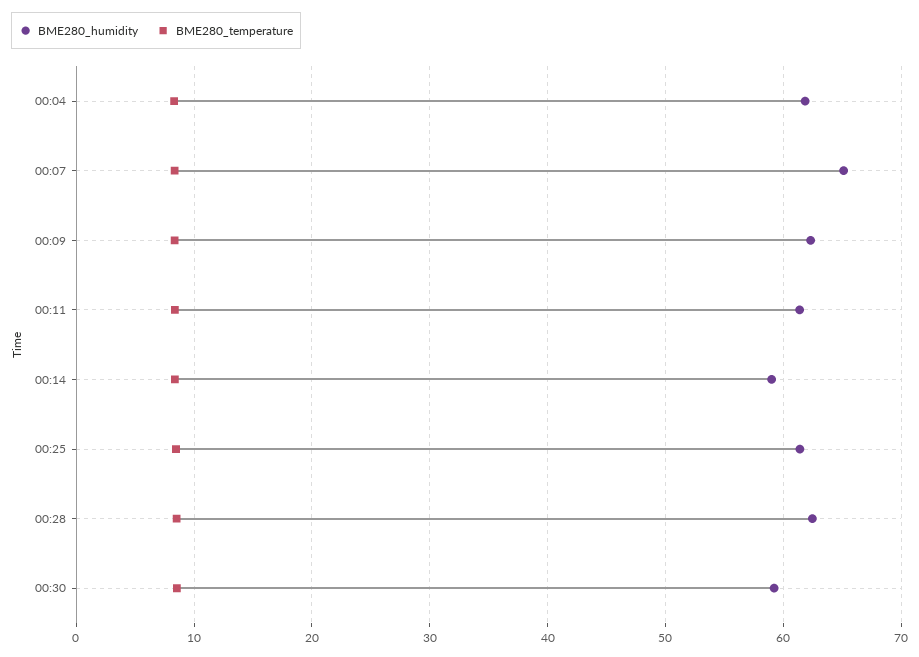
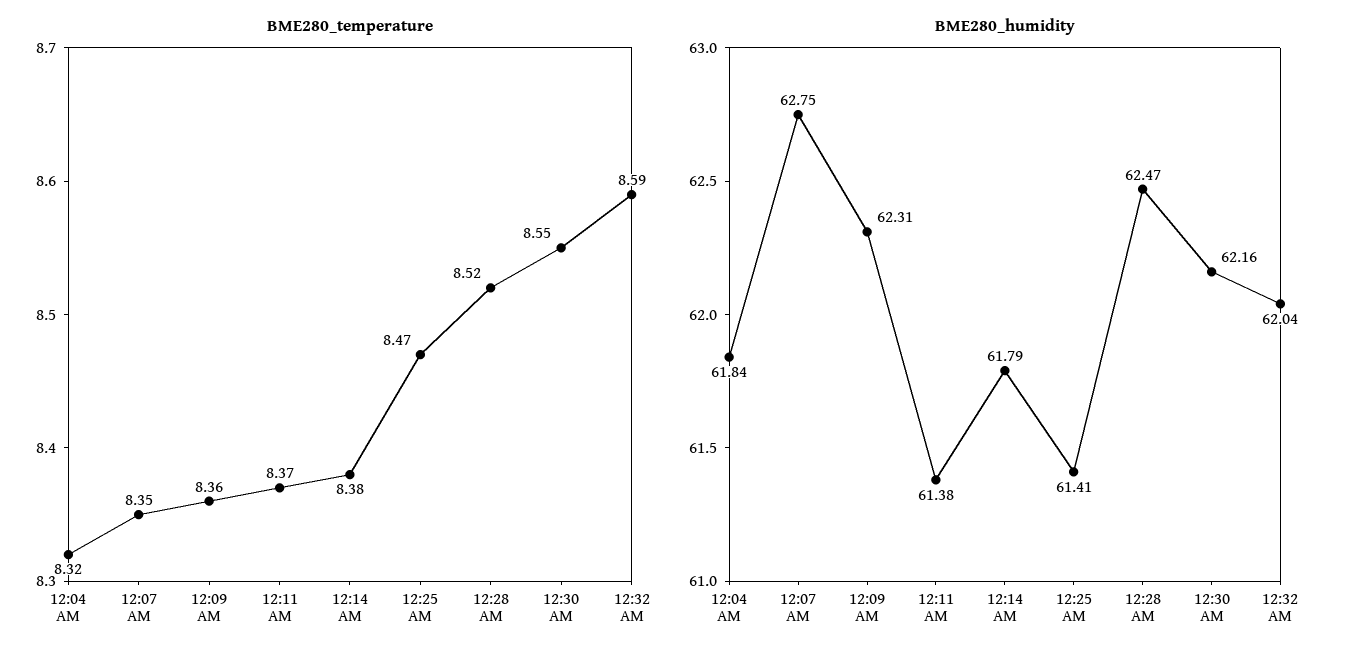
BME280_humidity, 00:07: 65 -> 62.75
BME280_humidity, 00:14: 59 -> 61.79
BME280_humidity, 00:30: 59 -> 62.16
BME280_temperature, 12:32 AM: none -> 8.59
BME280_humidity, 12:32 AM: none -> 62.04

